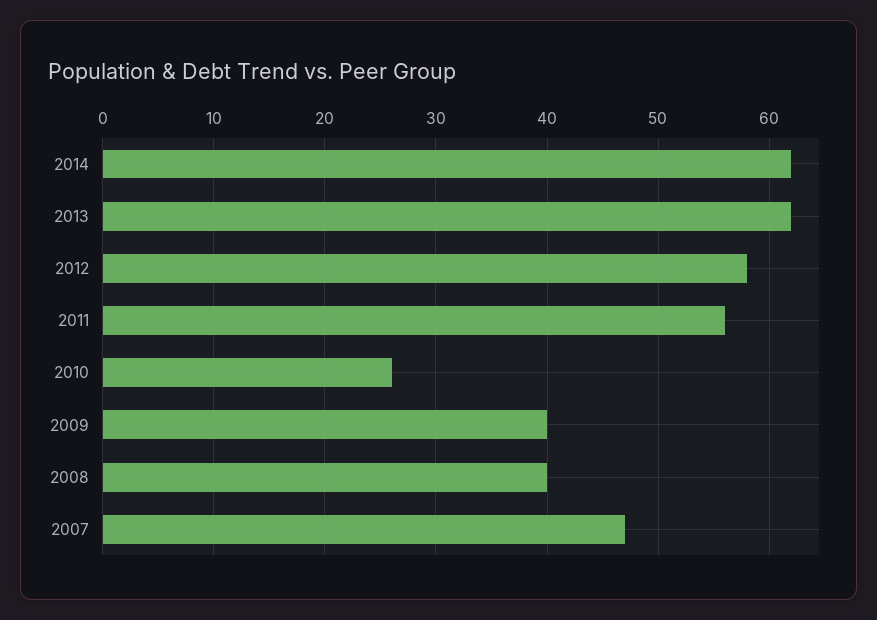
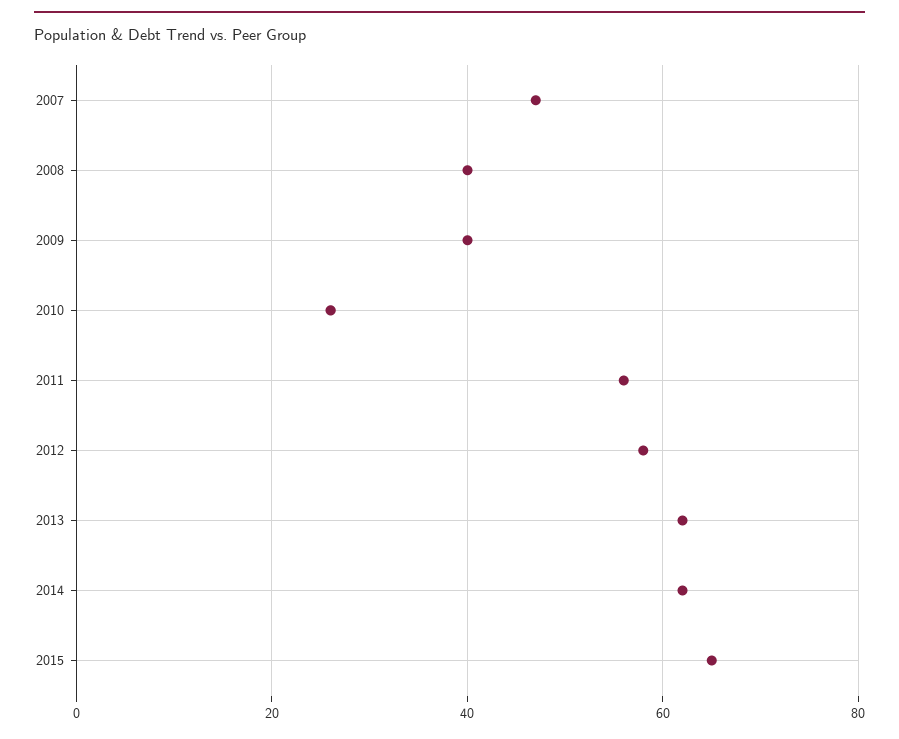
2015: none -> 65

